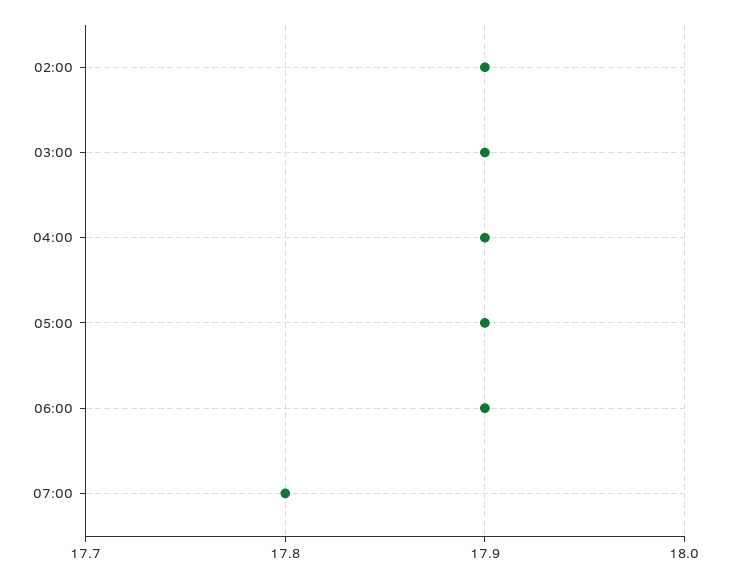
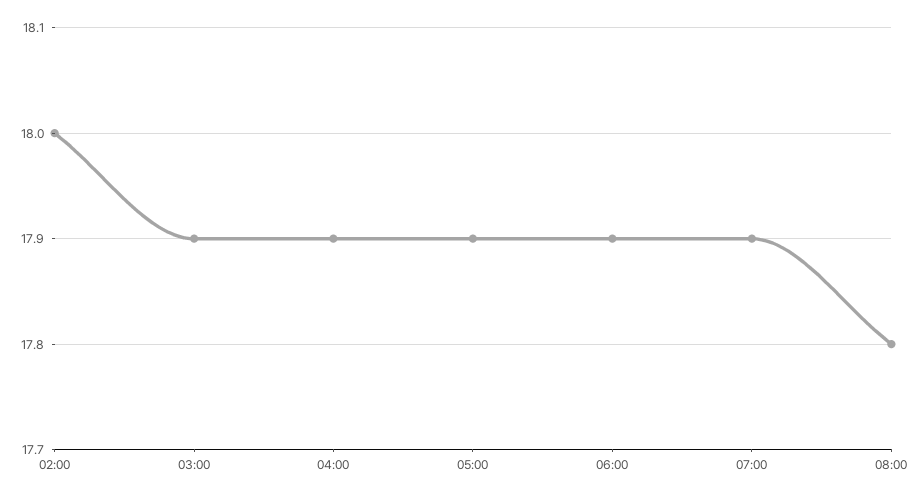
02:00: 17.9 -> 18
07:00: 17.8 -> 17.9
08:00: none -> 17.8

